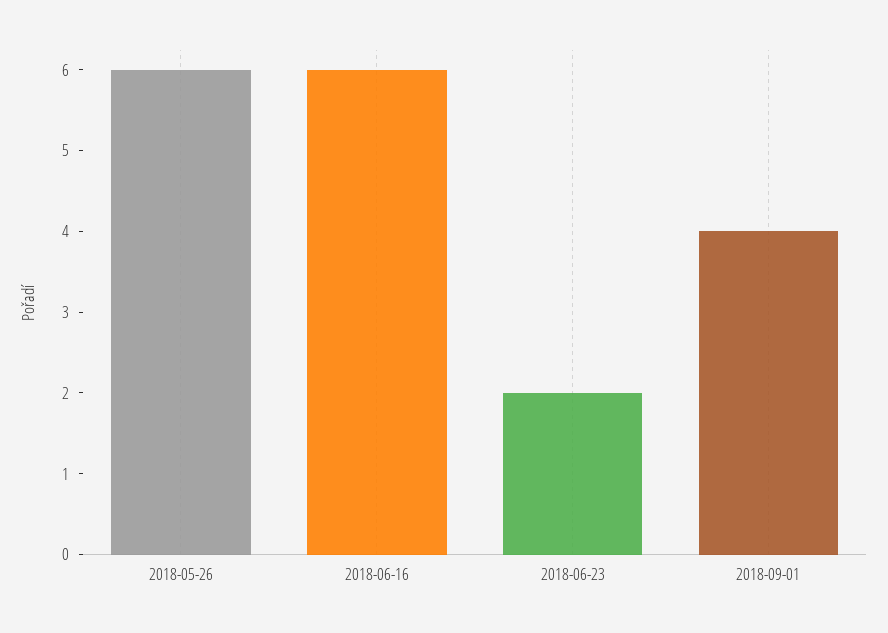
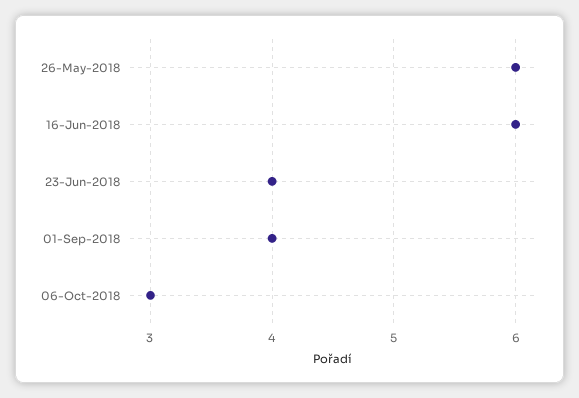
2018-06-23: 2 -> 4
06-Oct-2018: none -> 3

